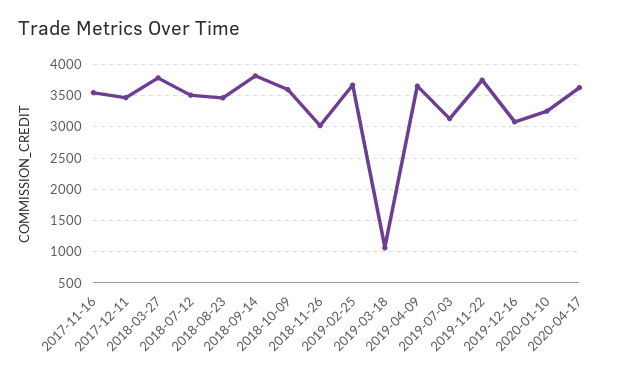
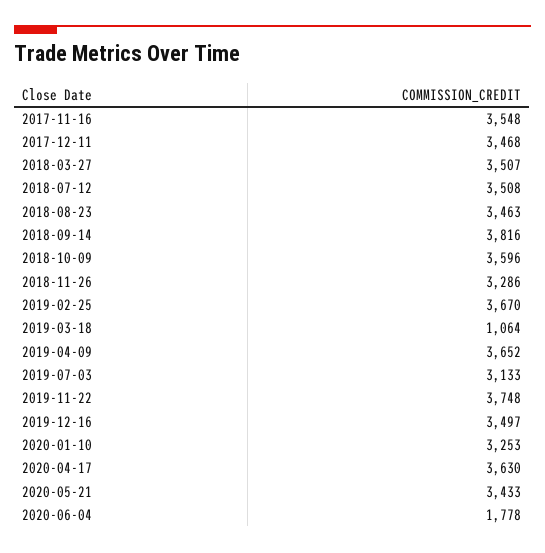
2018-03-27: 3800 -> 3507
2018-11-26: 3000 -> 3286
2019-12-16: 3100 -> 3497
2020-05-21: none -> 3433
2020-06-04: none -> 1778

